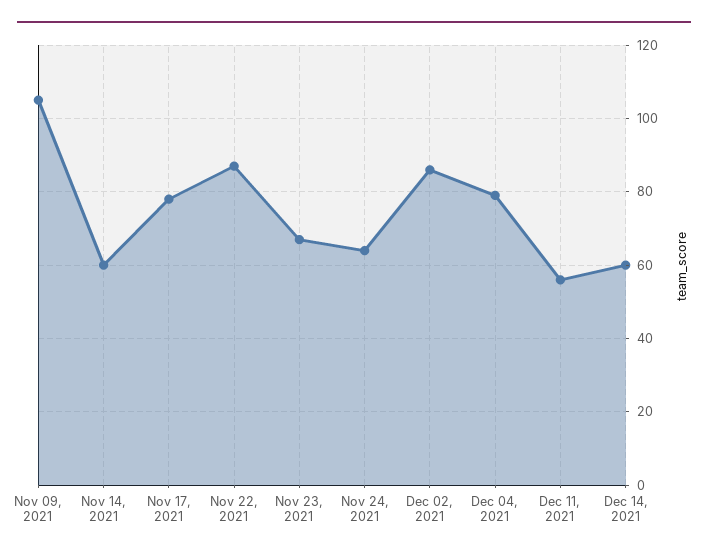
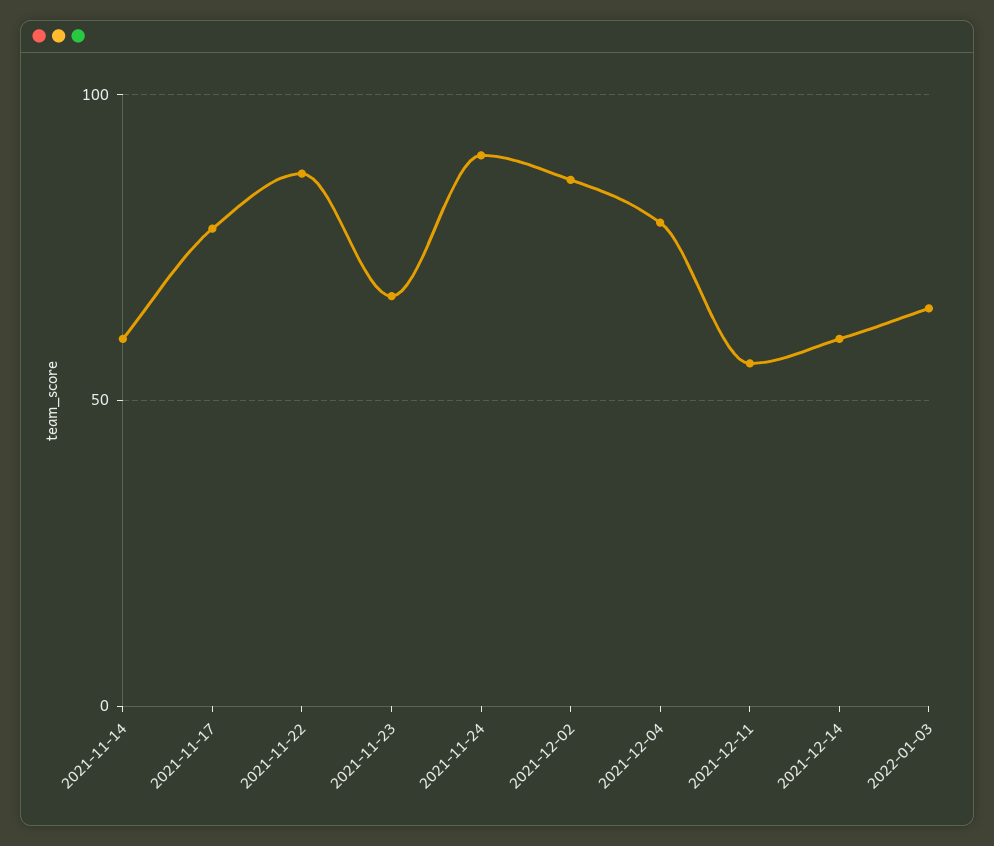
Nov 09, 2021: 105 -> none
Nov 24, 2021: 65 -> 90
2022-01-03: none -> 65

